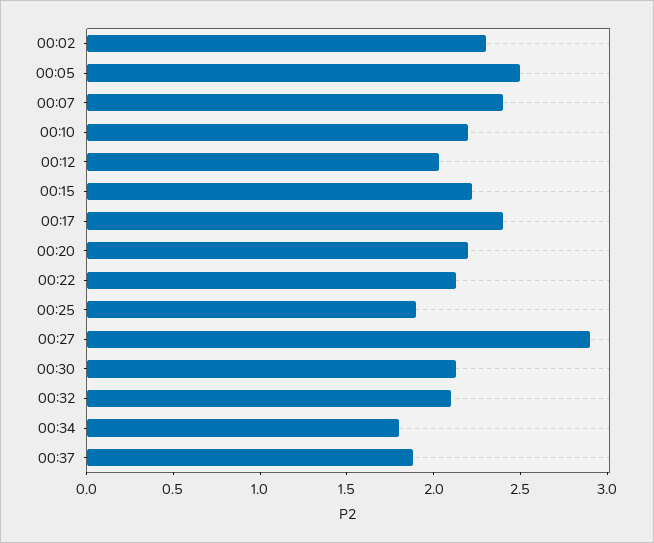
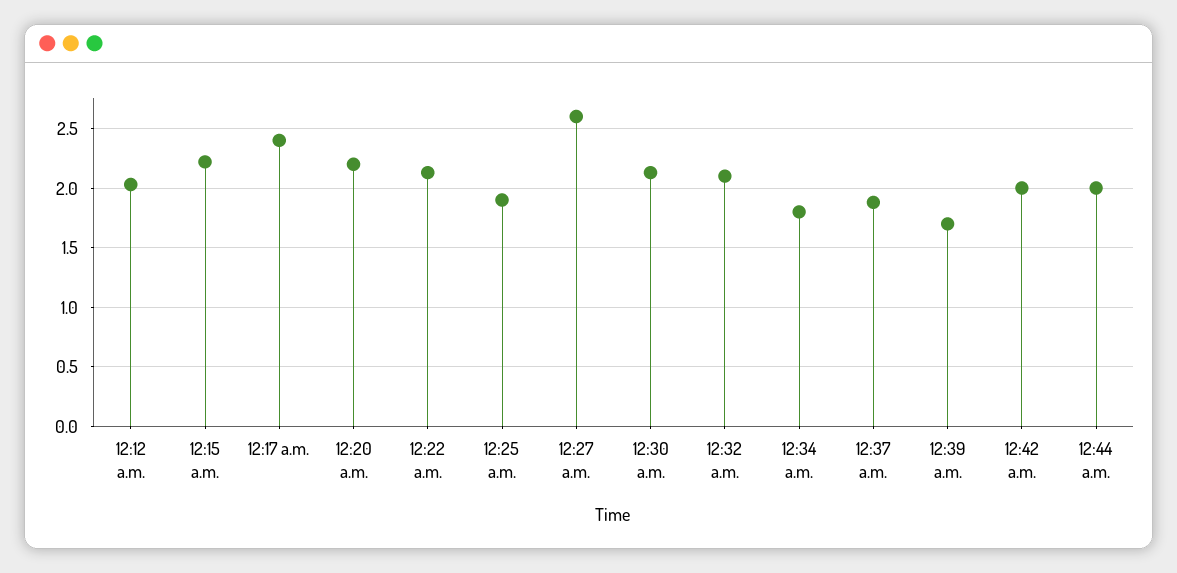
00:02: 2.3 -> none
00:05: 2.5 -> none
00:07: 2.4 -> none
00:10: 2.2 -> none
00:27: 2.9 -> 2.6
12:39 a.m.: none -> 1.7
12:42 a.m.: none -> 2
12:44 a.m.: none -> 2

